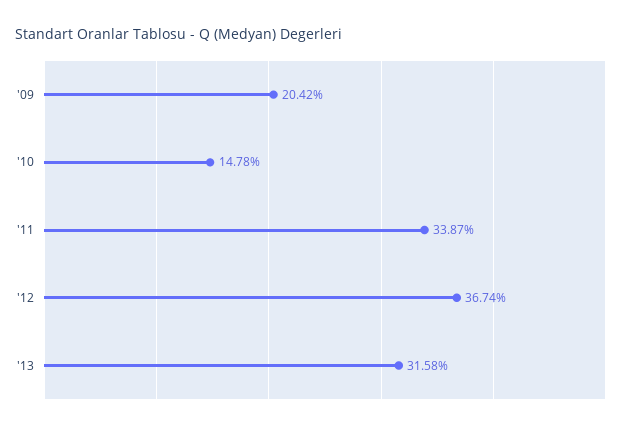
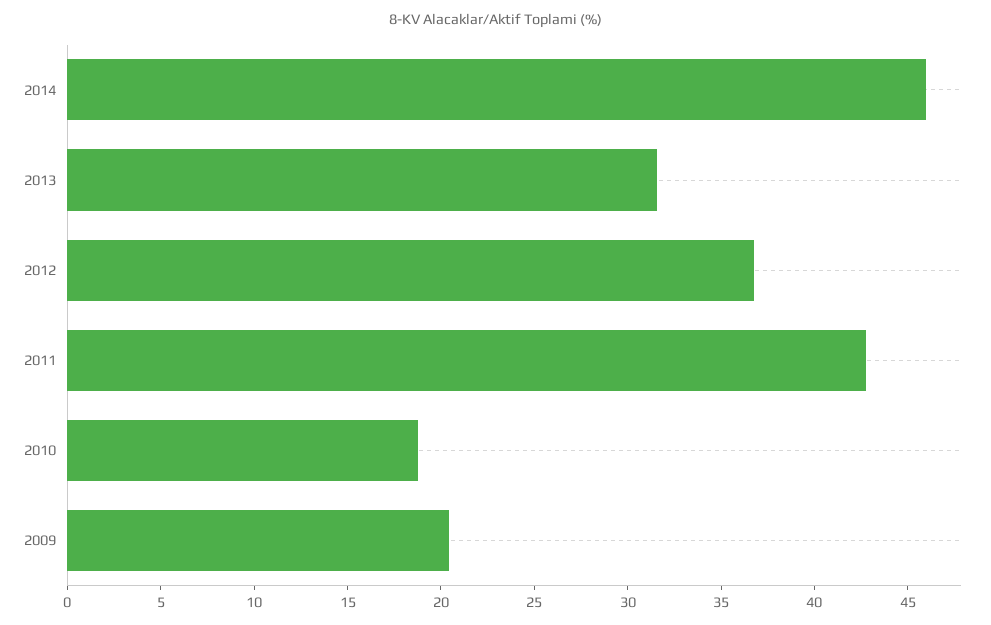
'10: 14.78 -> 19
'11: 33.87 -> 43
2014: none -> 46

